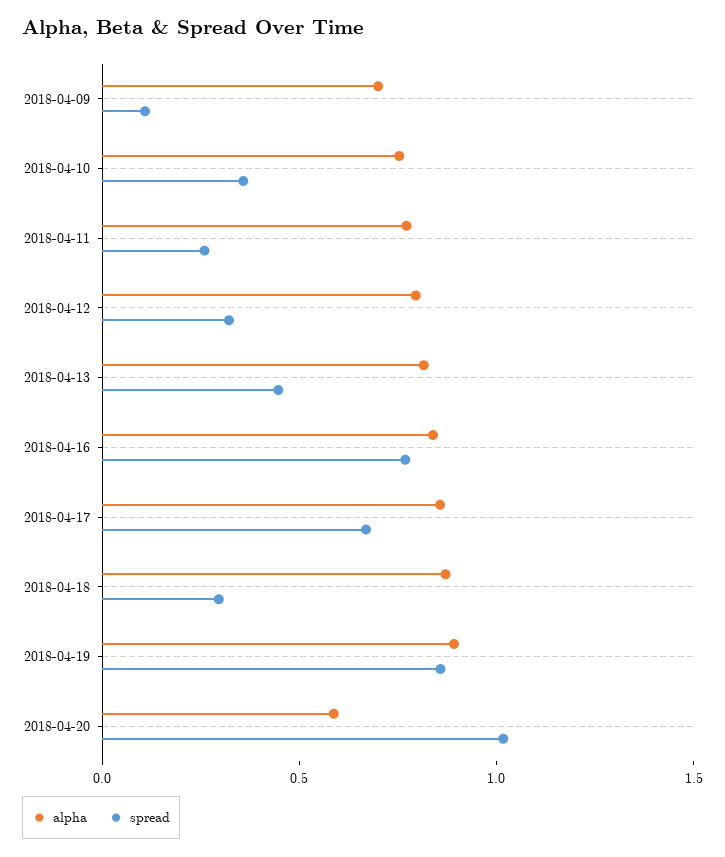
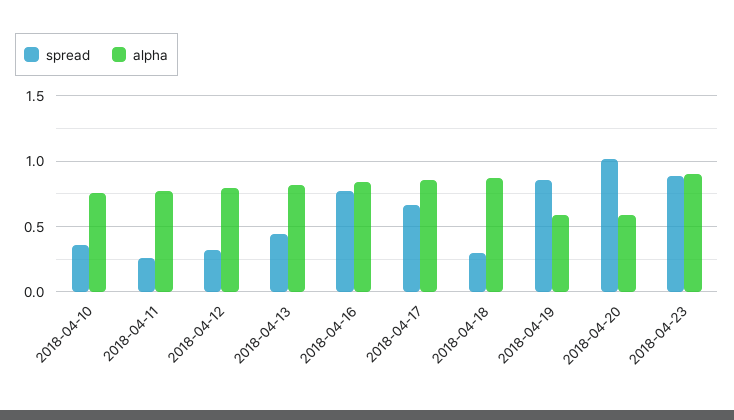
alpha, 2018-04-09: 0.7 -> none
spread, 2018-04-09: 0.1 -> none
alpha, 2018-04-19: 0.9 -> 0.6
spread, 2018-04-23: none -> 0.9
alpha, 2018-04-23: none -> 0.9

